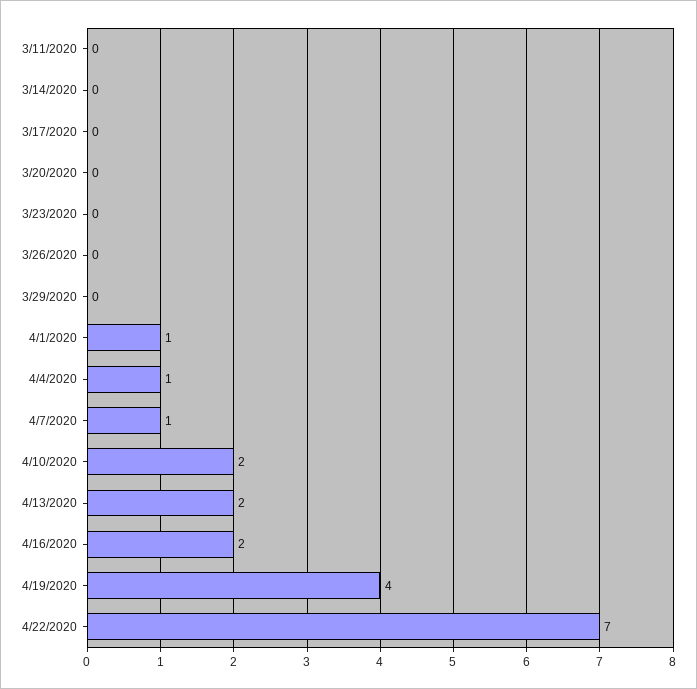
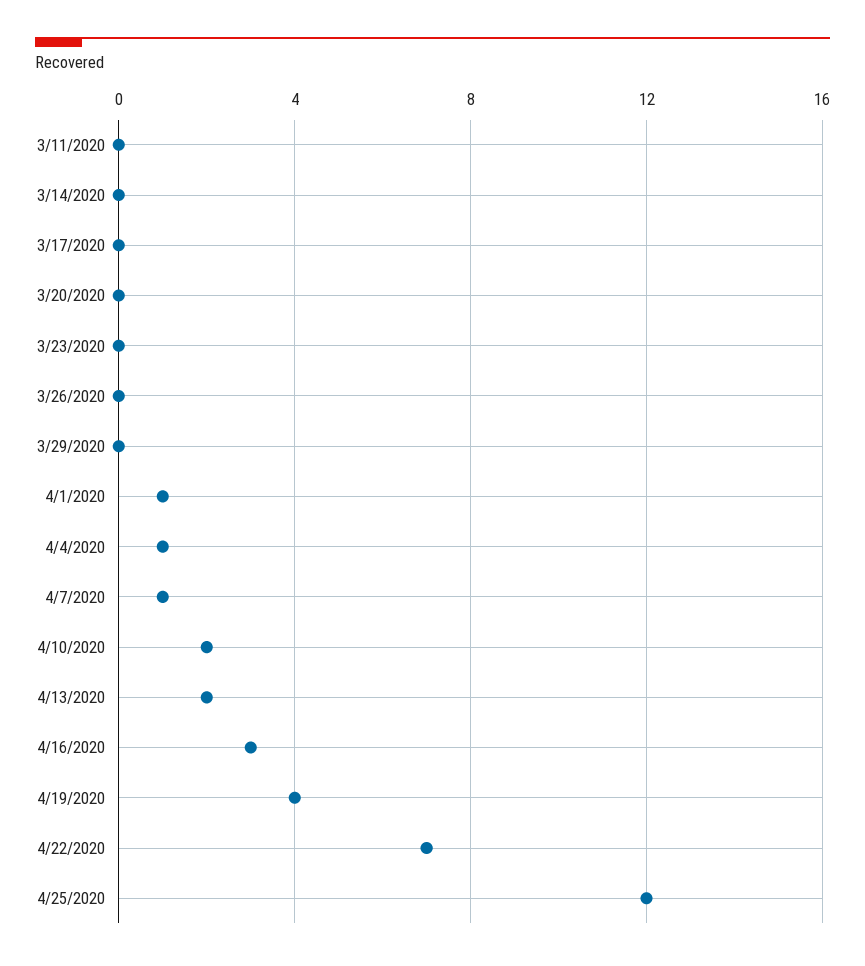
4/16/2020: 2 -> 3
4/25/2020: none -> 12

